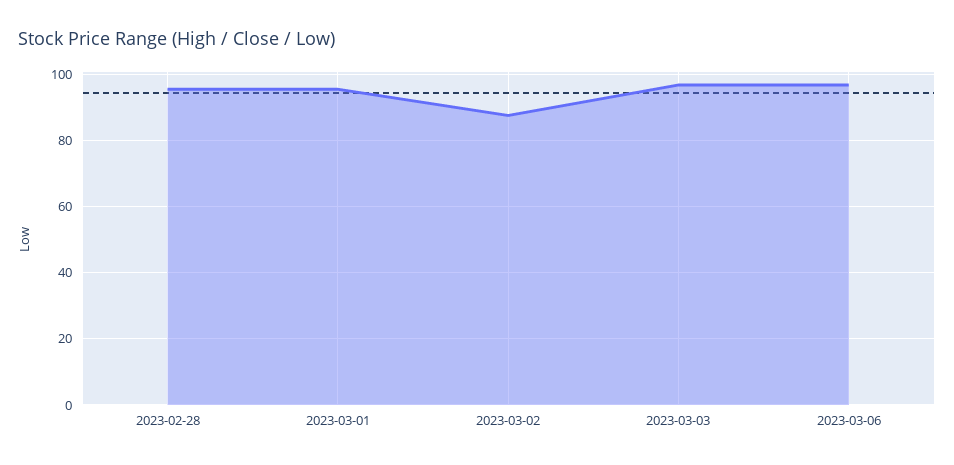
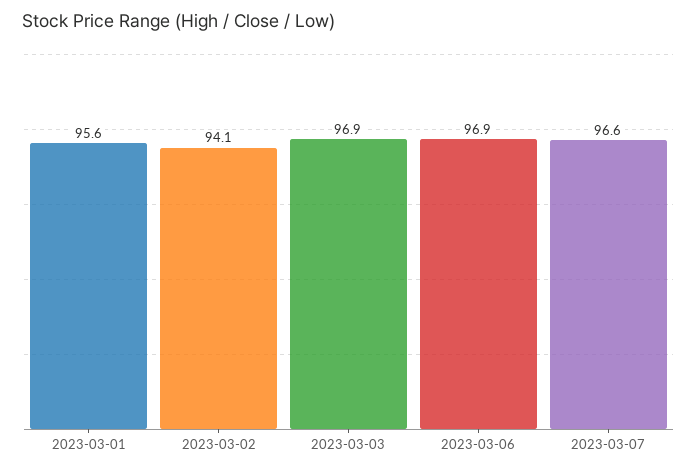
2023-02-28: 96 -> none
2023-03-02: 88 -> 94.1
2023-03-07: none -> 96.6

